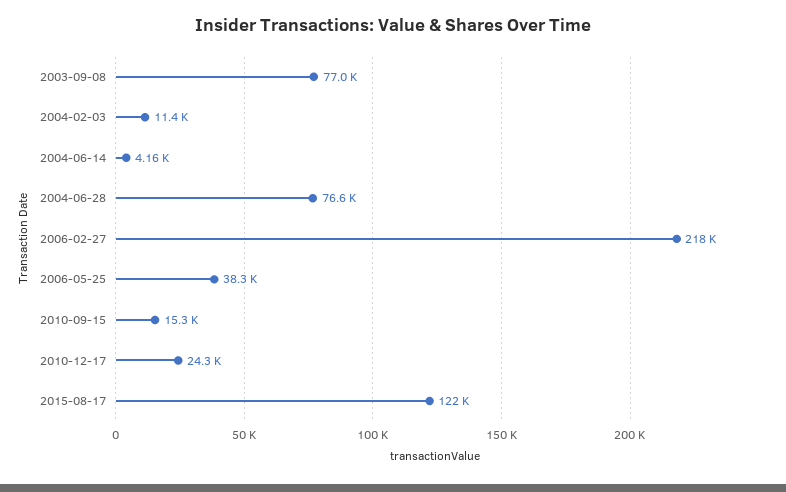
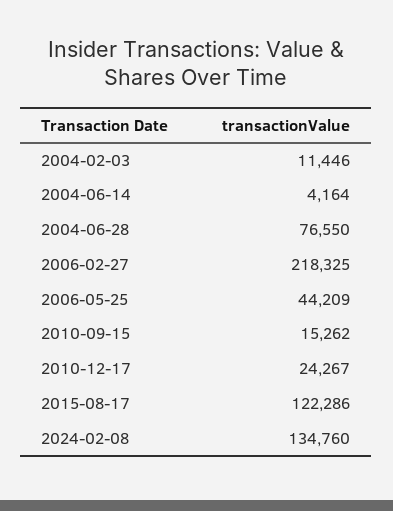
2003-09-08: 77000 -> none
2006-05-25: 38300 -> 44209
2024-02-08: none -> 134760

